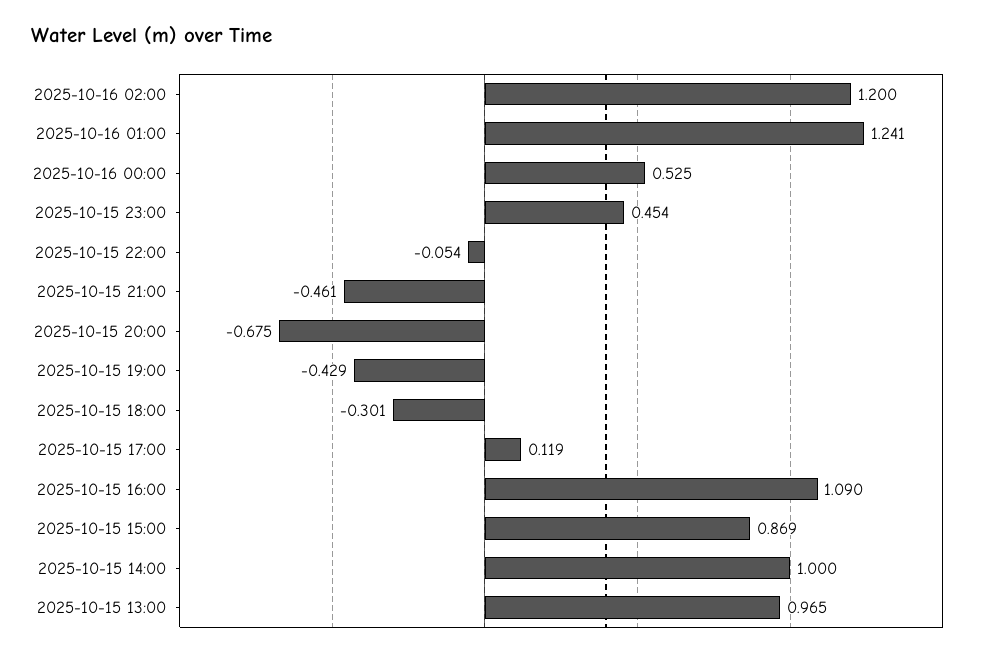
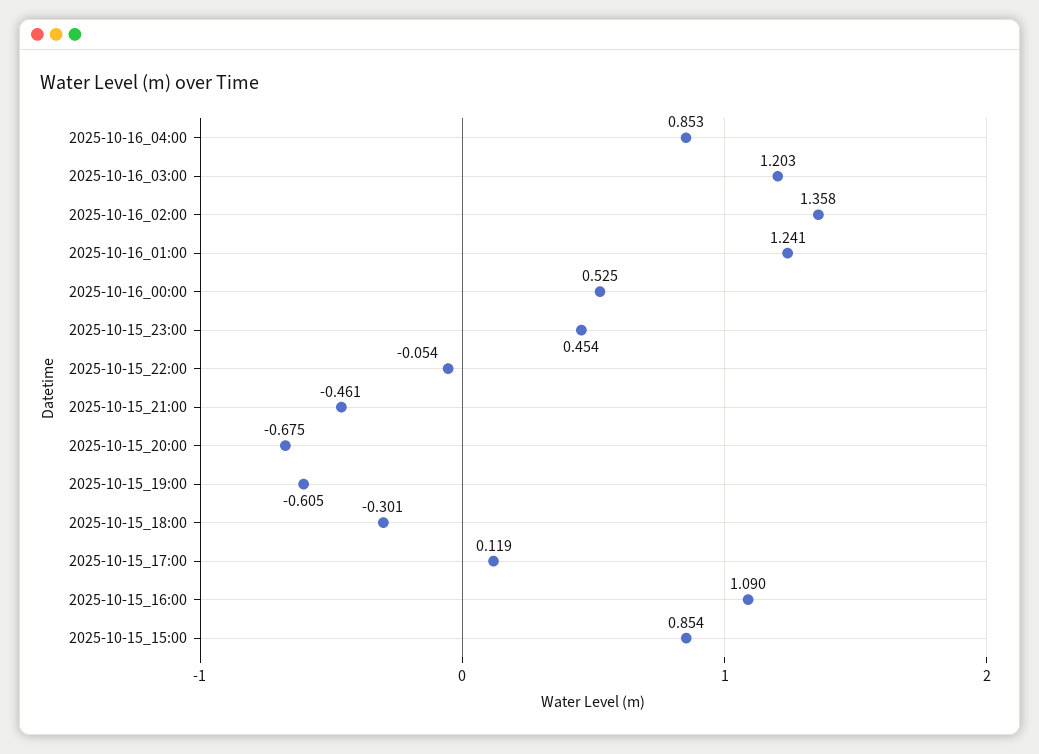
2025-10-16 02:00: 1.2 -> 1.358
2025-10-15 19:00: -0.429 -> -0.605
2025-10-15 15:00: 0.869 -> 0.854
2025-10-15 14:00: 1 -> none
2025-10-15 13:00: 0.965 -> none
2025-10-16_04:00: none -> 0.853
2025-10-16_03:00: none -> 1.203

